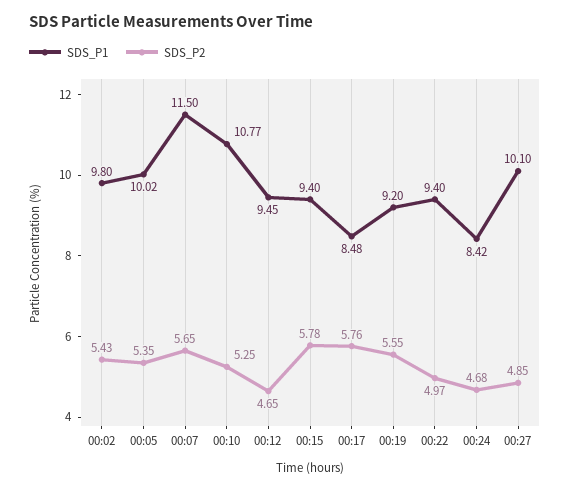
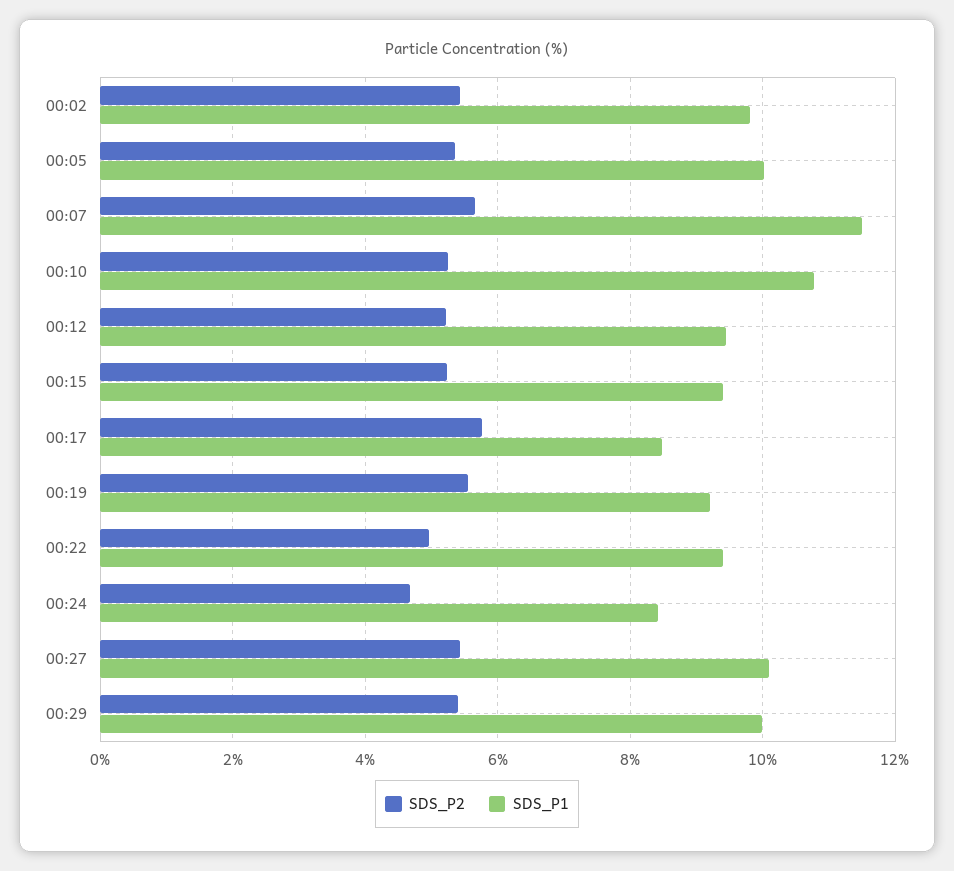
SDS_P2, 00:12: 4.65 -> 5.2
SDS_P2, 00:15: 5.78 -> 5.2
SDS_P2, 00:27: 4.85 -> 5.4
SDS_P2, 00:29: none -> 5.4
SDS_P1, 00:29: none -> 10

